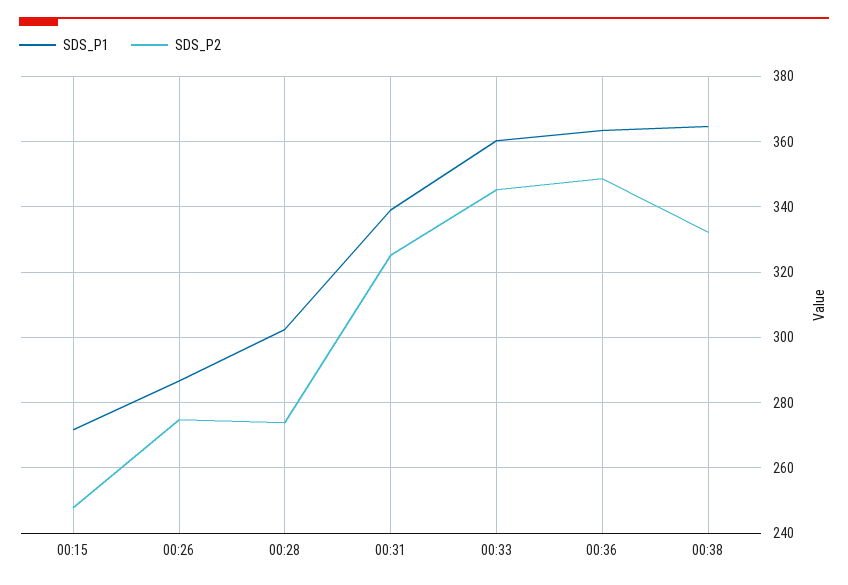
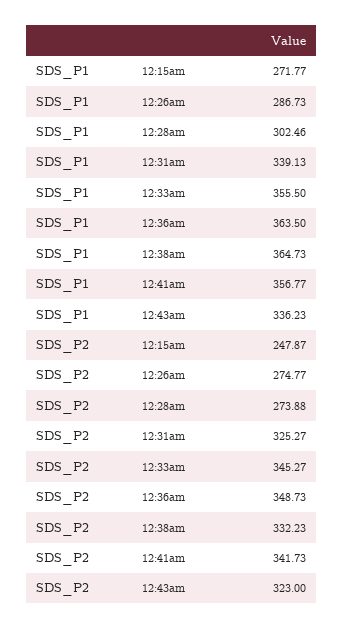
SDS_P1, 00:33: 360 -> 355.5
SDS_P1, 12:41am: none -> 356.77
SDS_P1, 12:43am: none -> 336.23
SDS_P2, 12:41am: none -> 341.73
SDS_P2, 12:43am: none -> 323

